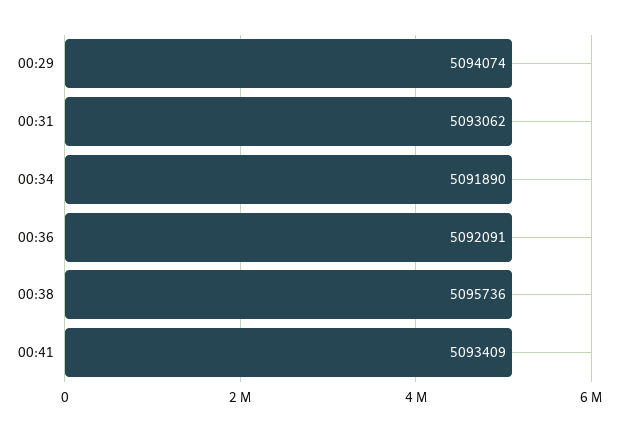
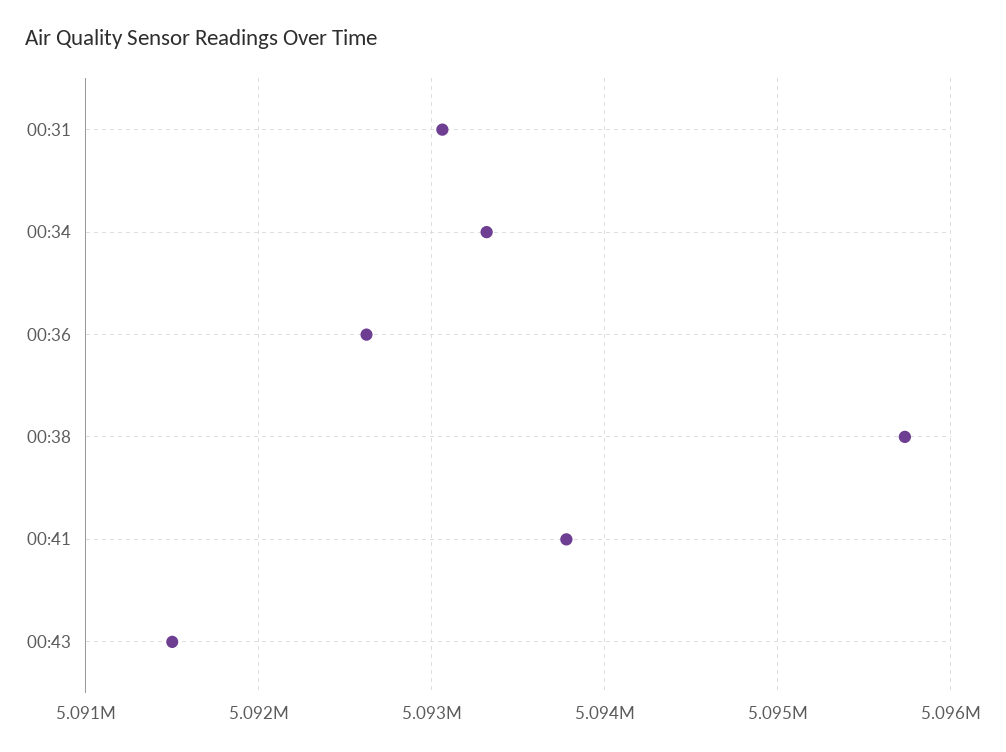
00:29: 5094074 -> none
00:34: 5091890 -> 5093300
00:36: 5092091 -> 5092600
00:41: 5093409 -> 5093800
00:43: none -> 5091500

